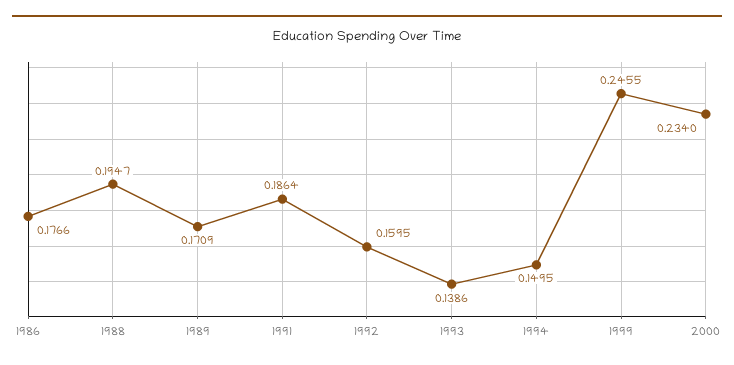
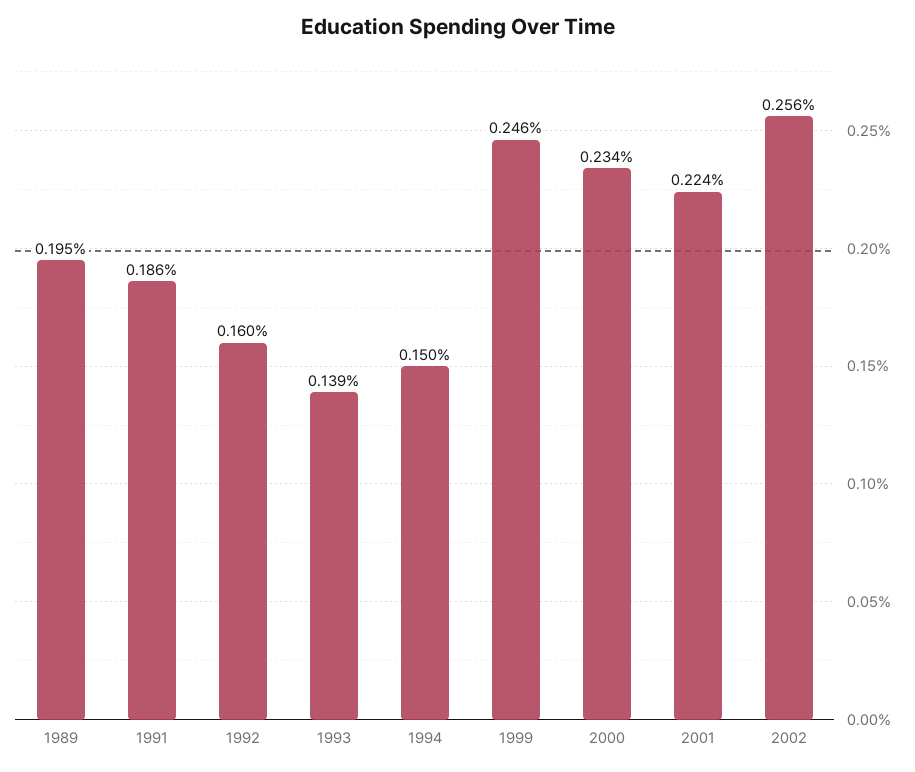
1986: 0.1766 -> none
1988: 0.1947 -> none
1989: 0.1709 -> 0.195
2001: none -> 0.224
2002: none -> 0.256

